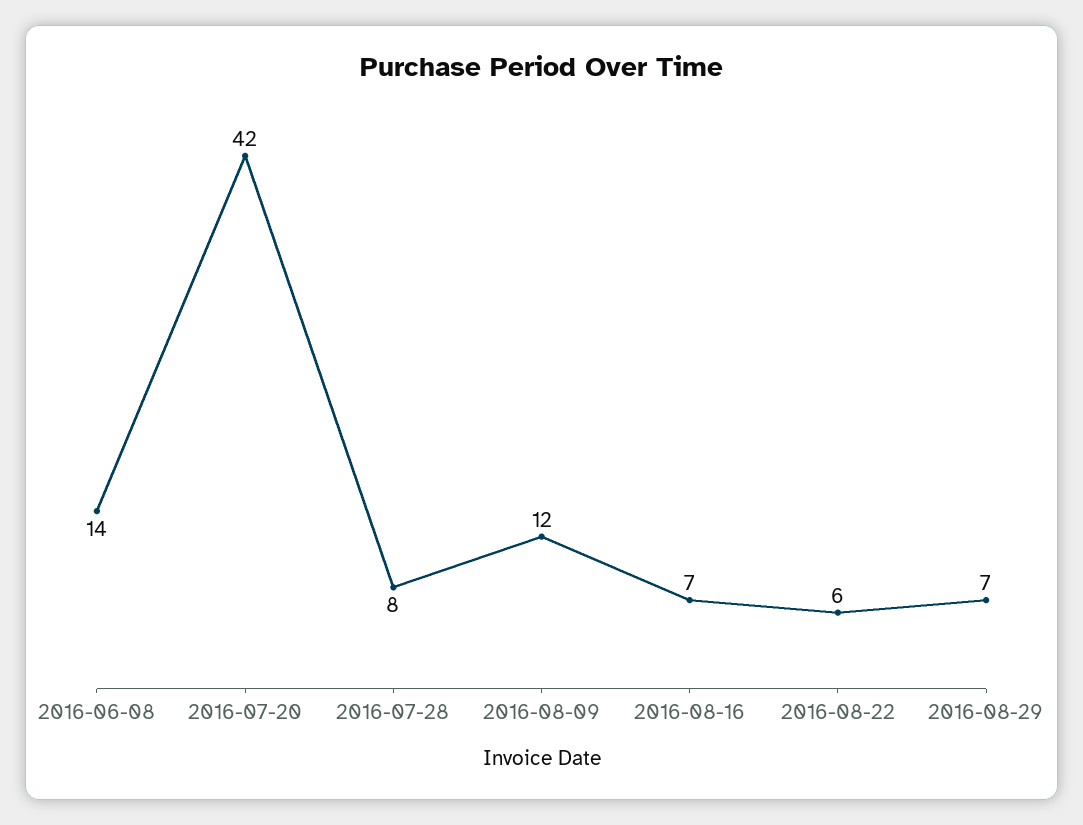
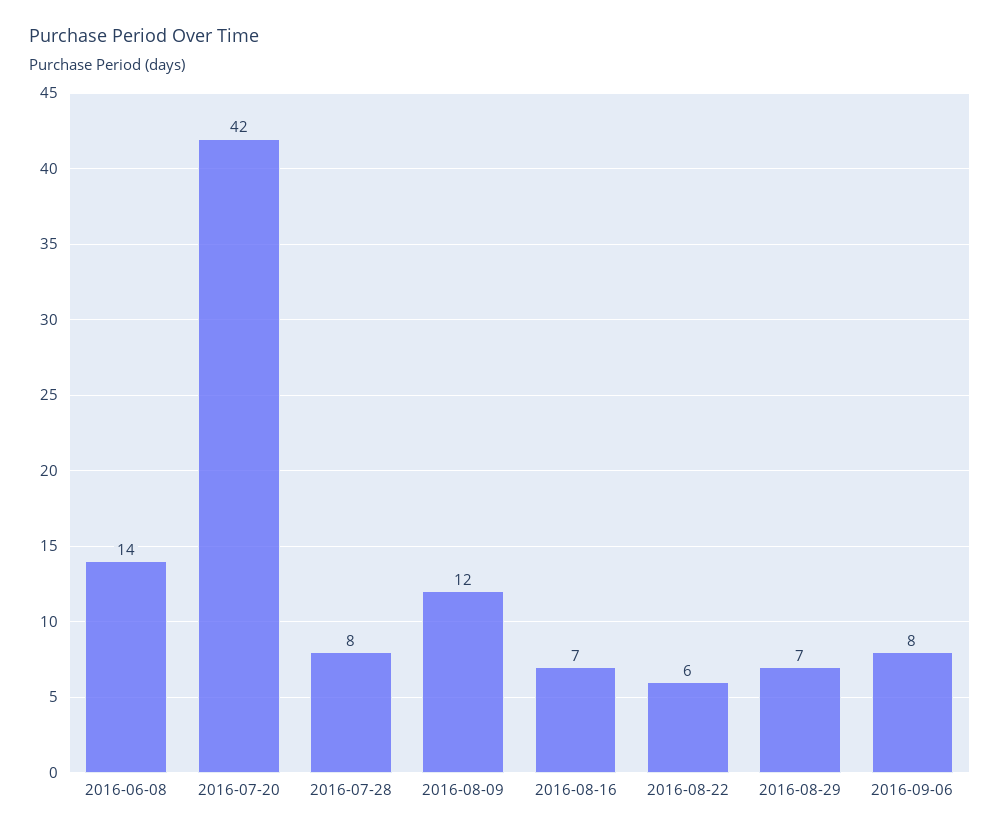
2016-09-06: none -> 8

